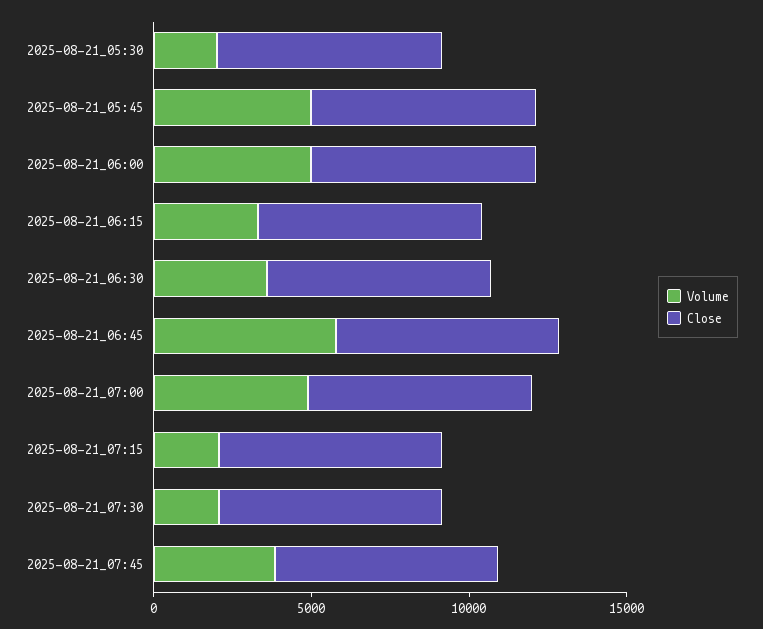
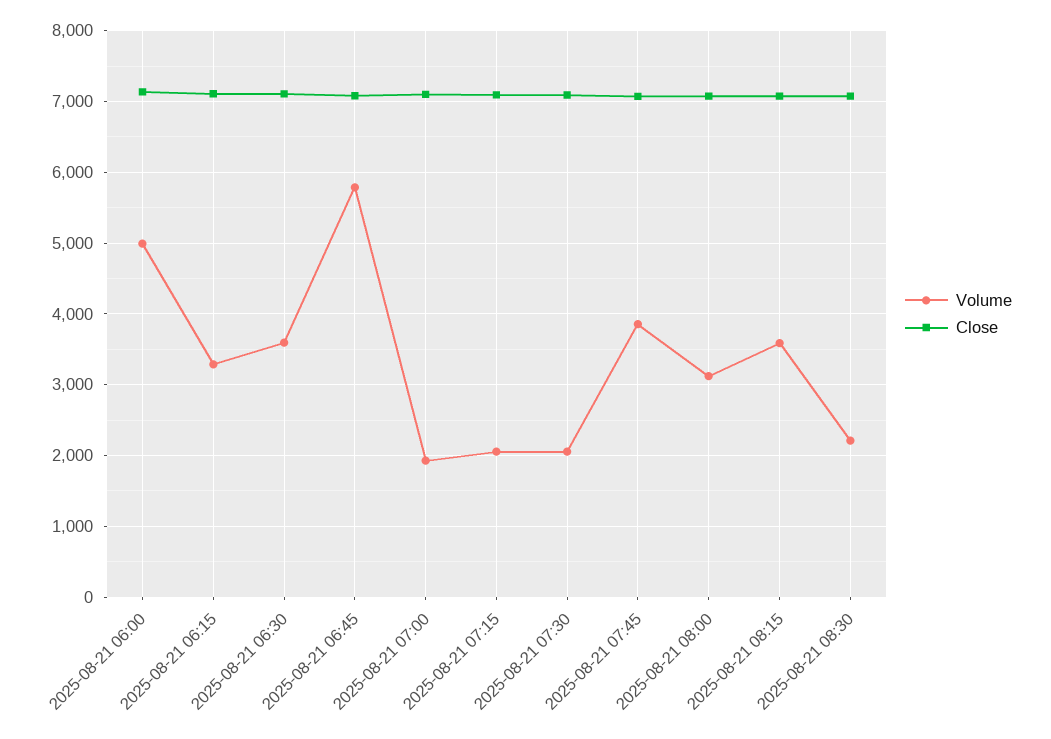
Volume, 2025-08-21_05:30: 2000 -> none
Close, 2025-08-21_05:30: 7000 -> none
Volume, 2025-08-21_05:45: 5000 -> none
Close, 2025-08-21_05:45: 7000 -> none
Volume, 2025-08-21_07:00: 5000 -> 1900
Volume, 2025-08-21 08:00: none -> 3100
Close, 2025-08-21 08:00: none -> 7100
Volume, 2025-08-21 08:15: none -> 3600
Close, 2025-08-21 08:15: none -> 7100
Volume, 2025-08-21 08:30: none -> 2200
Close, 2025-08-21 08:30: none -> 7100

